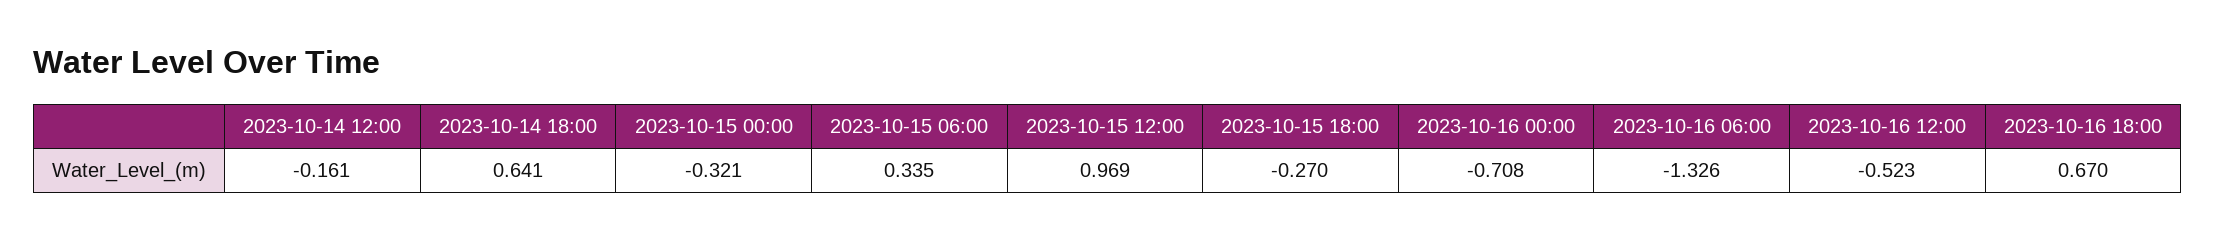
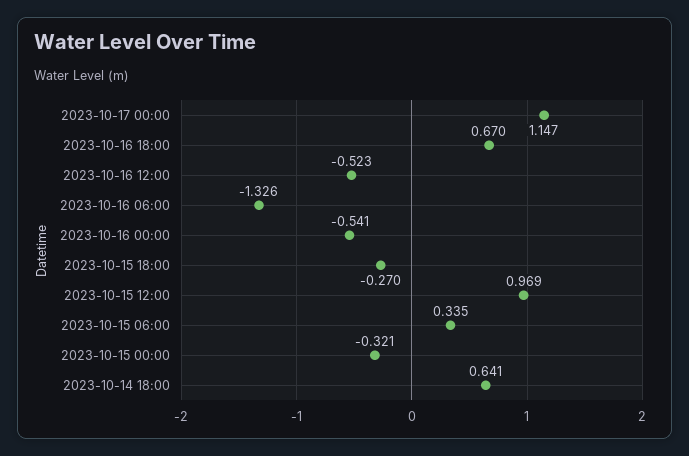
2023-10-14 12:00: -0.161 -> none
2023-10-16 00:00: -0.708 -> -0.541
2023-10-17 00:00: none -> 1.147

